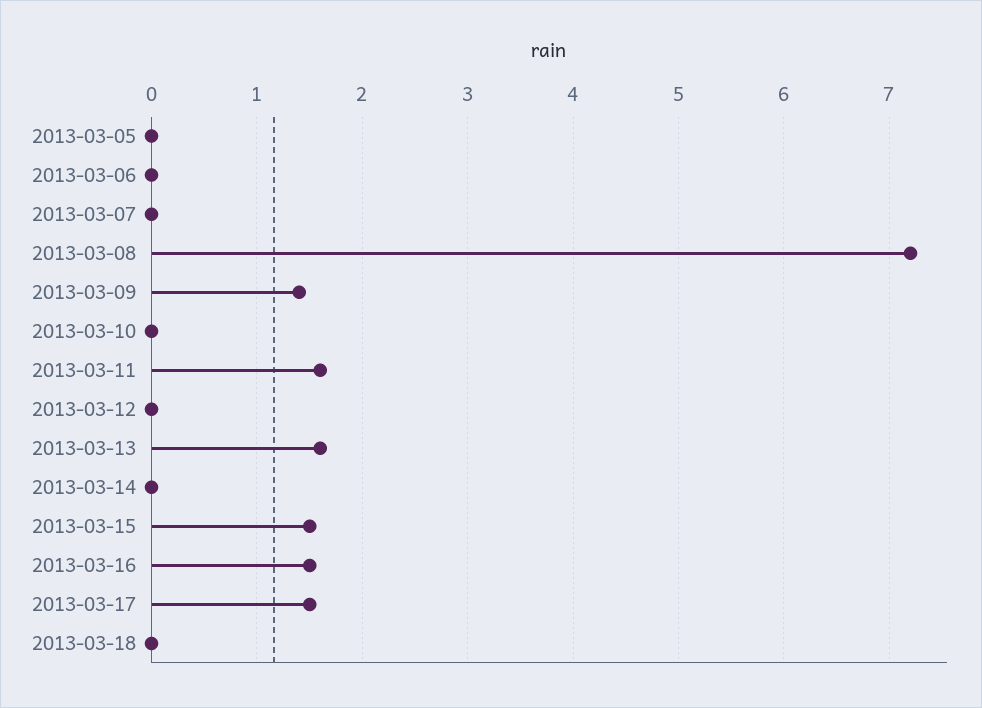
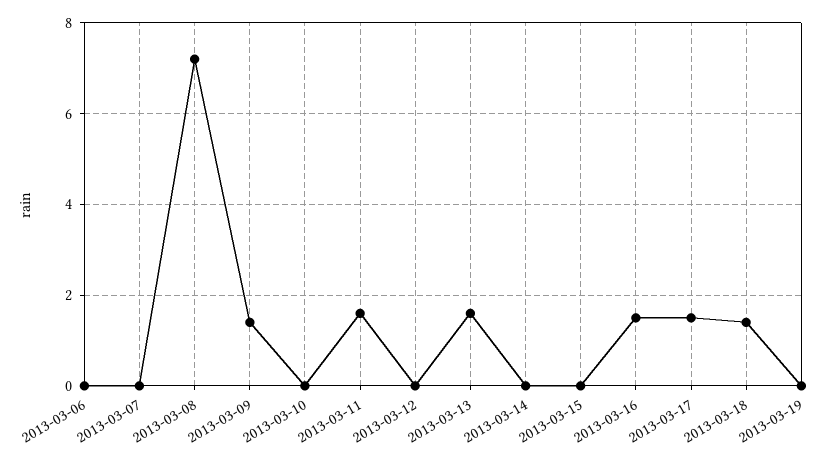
2013-03-05: 0 -> none
2013-03-15: 1.5 -> 0
2013-03-18: 0 -> 1.5
2013-03-19: none -> 0

